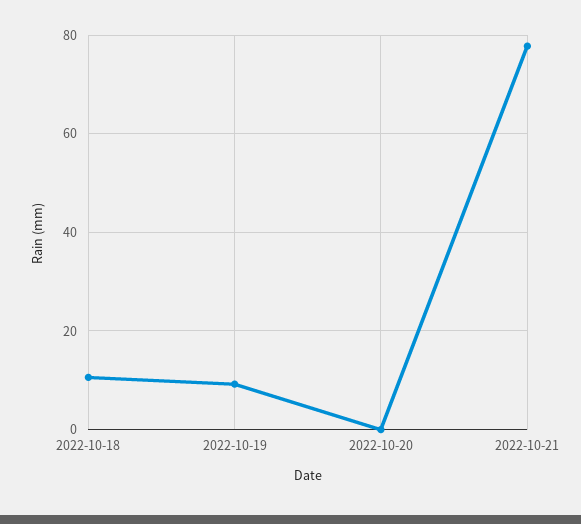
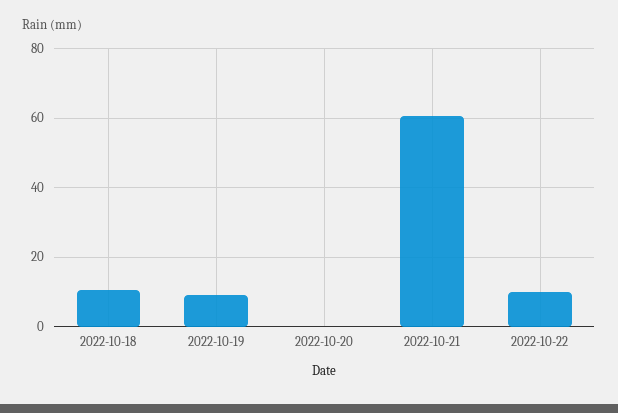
2022-10-21: 78 -> 60
2022-10-22: none -> 10

